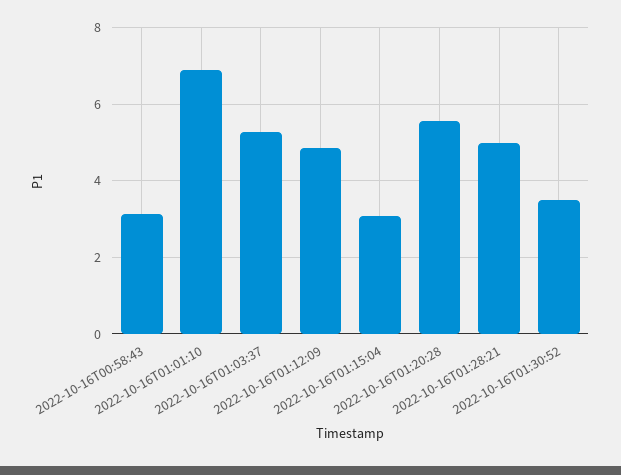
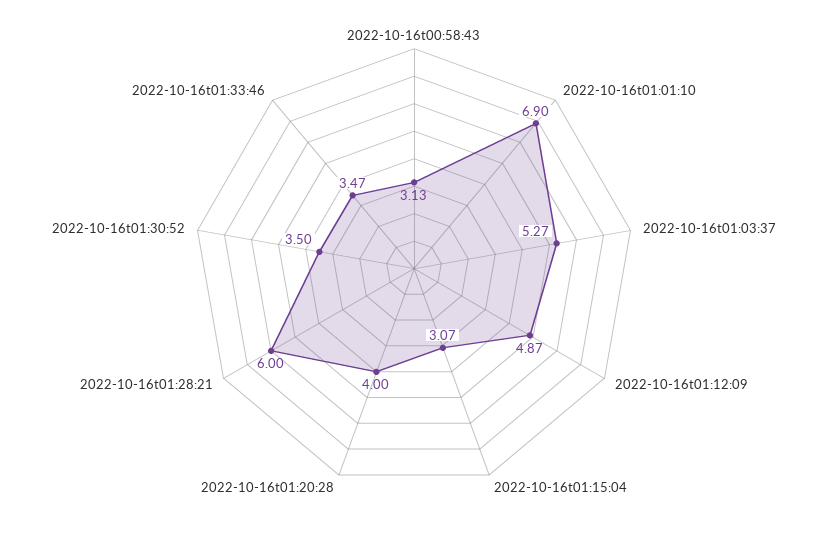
2022-10-16T01:20:28: 5.6 -> 4
2022-10-16T01:28:21: 5 -> 6
2022-10-16t01:33:46: none -> 3.47

